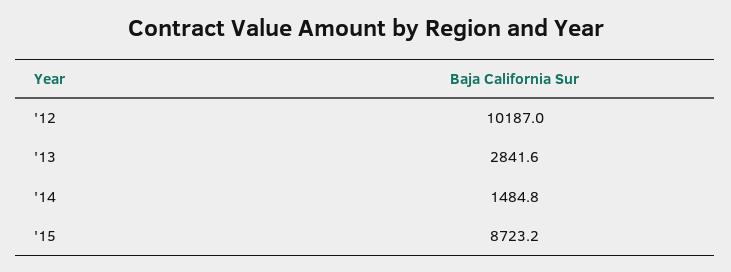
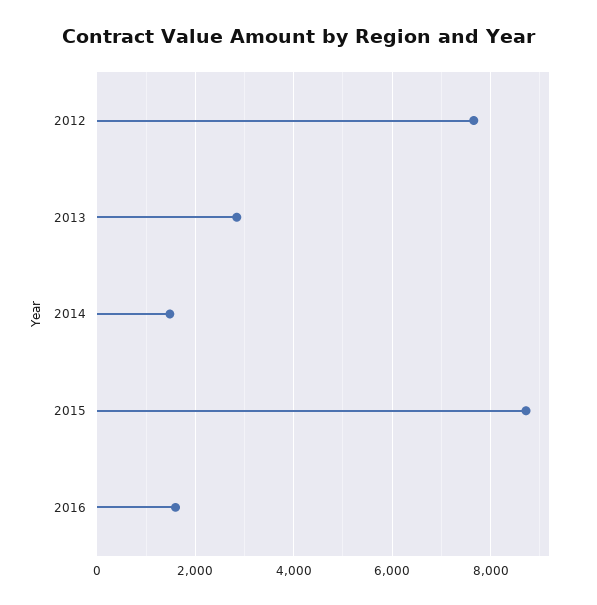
'12: 10187 -> 7600
2016: none -> 1600

